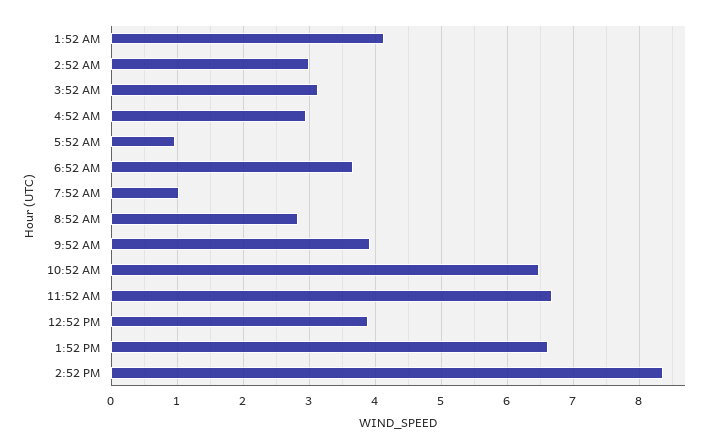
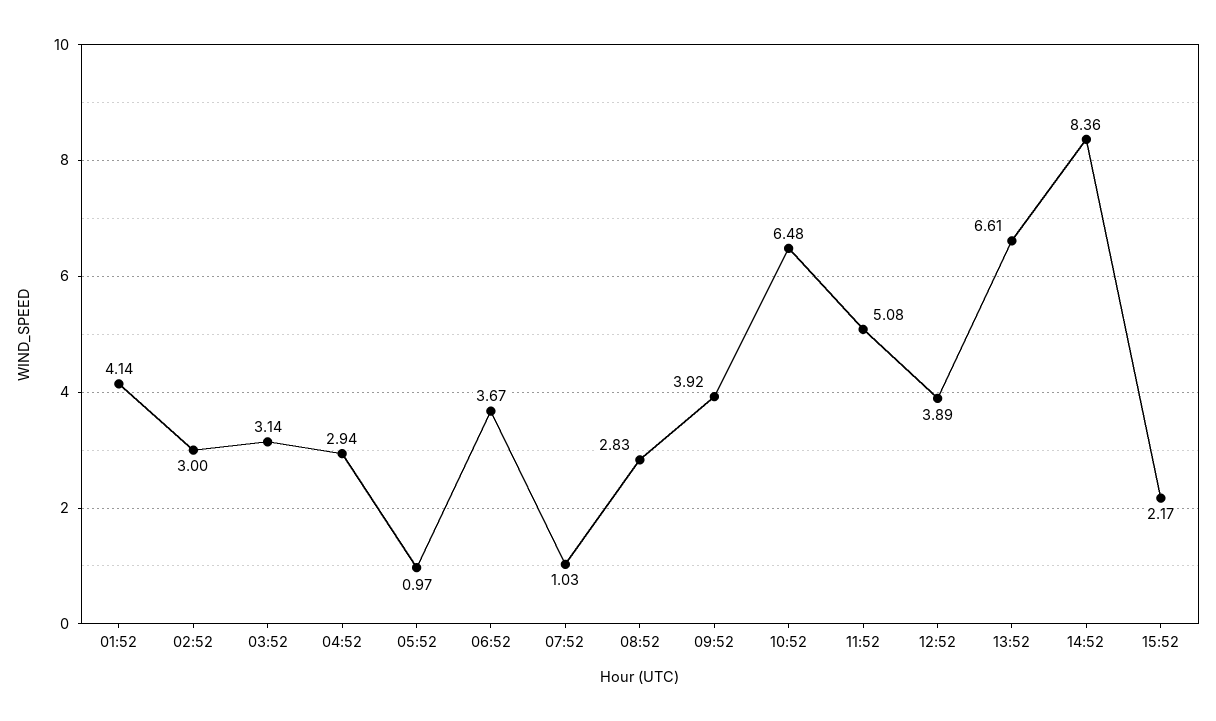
11:52 AM: 6.7 -> 5.08
15:52: none -> 2.17

